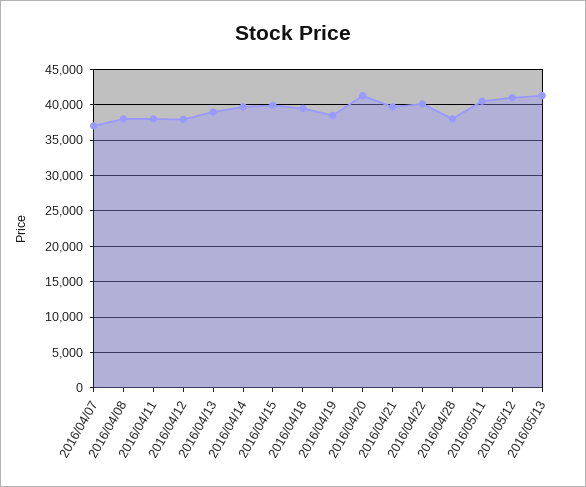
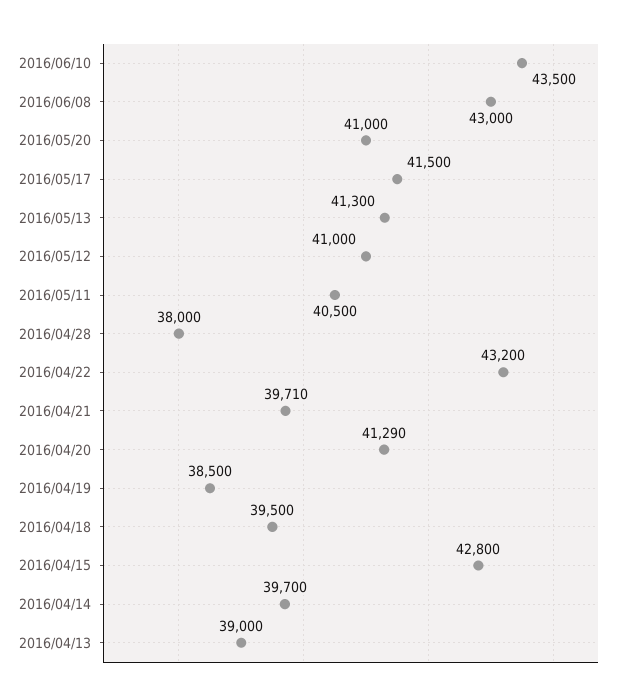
2016/04/07: 37000 -> none
2016/04/08: 38000 -> none
2016/04/11: 38000 -> none
2016/04/12: 38000 -> none
2016/04/15: 40000 -> 42800
2016/04/22: 40000 -> 43200
2016/06/10: none -> 43500
2016/06/08: none -> 43000
2016/05/20: none -> 41000
2016/05/17: none -> 41500

